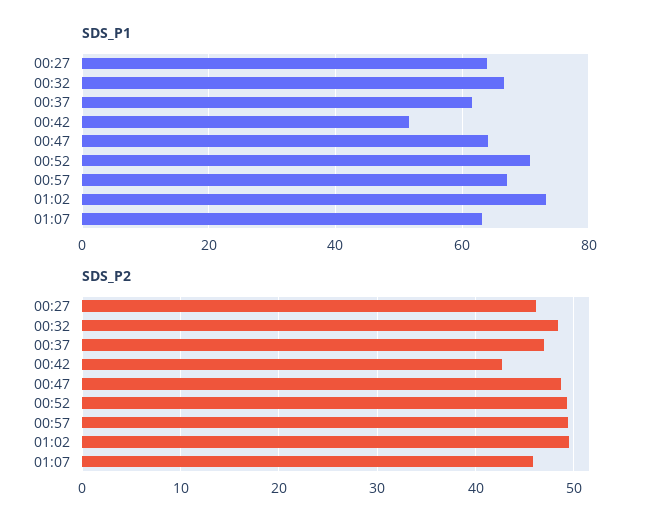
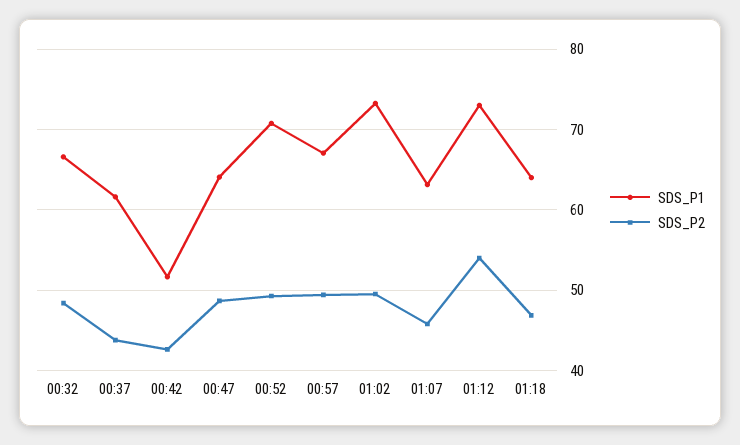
SDS_P1, 00:27: 64 -> none
SDS_P2, 00:27: 46 -> none
SDS_P2, 00:37: 47 -> 44
SDS_P1, 01:12: none -> 73
SDS_P2, 01:12: none -> 54
SDS_P1, 01:18: none -> 64
SDS_P2, 01:18: none -> 47

